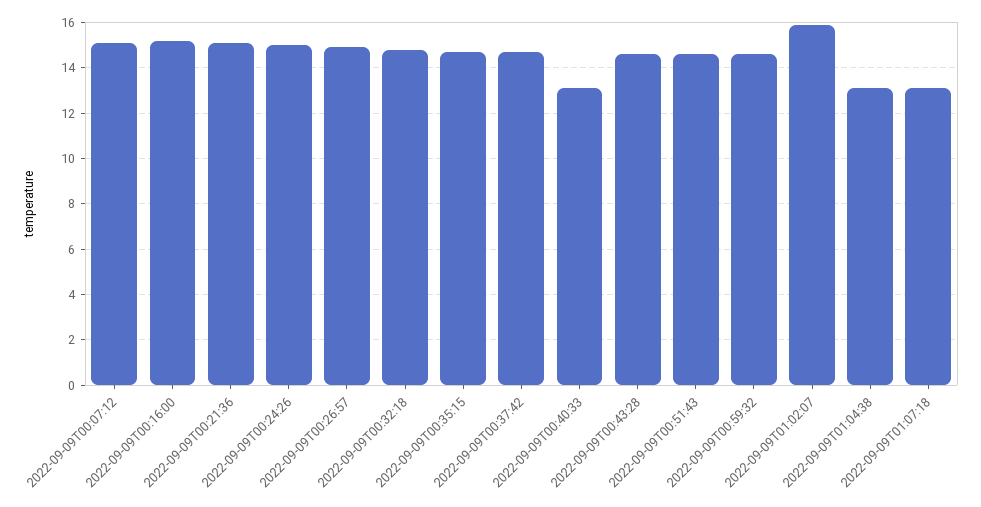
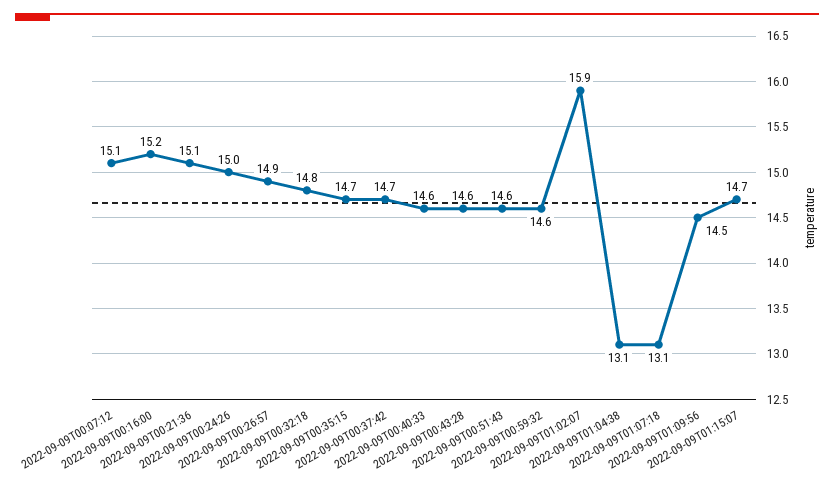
2022-09-09T00:40:33: 13 -> 14.6
2022-09-09T01:09:56: none -> 14.5
2022-09-09T01:15:07: none -> 14.7

